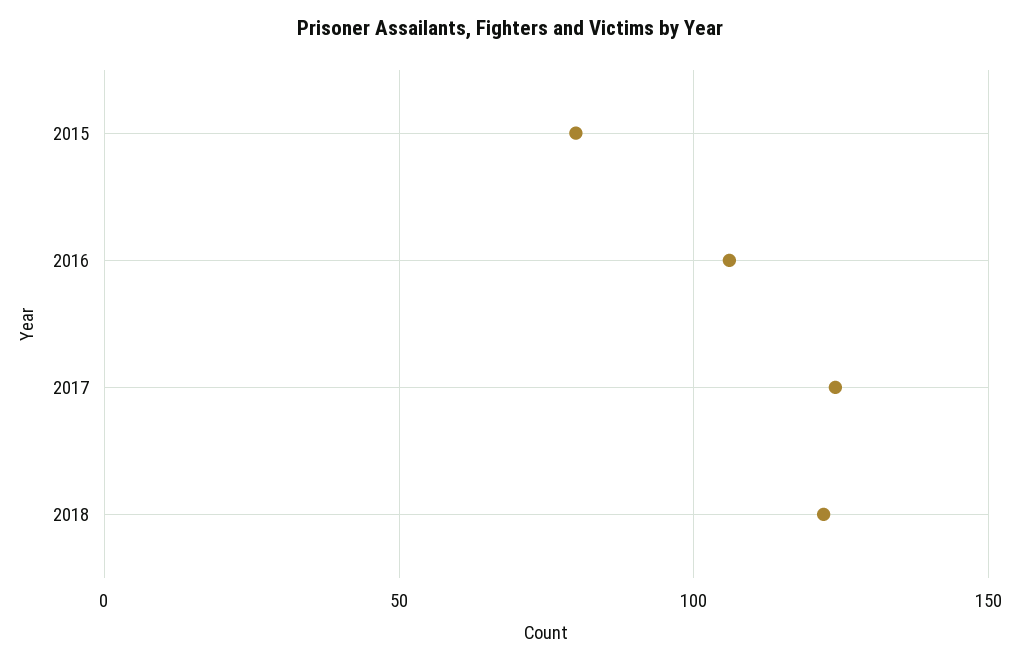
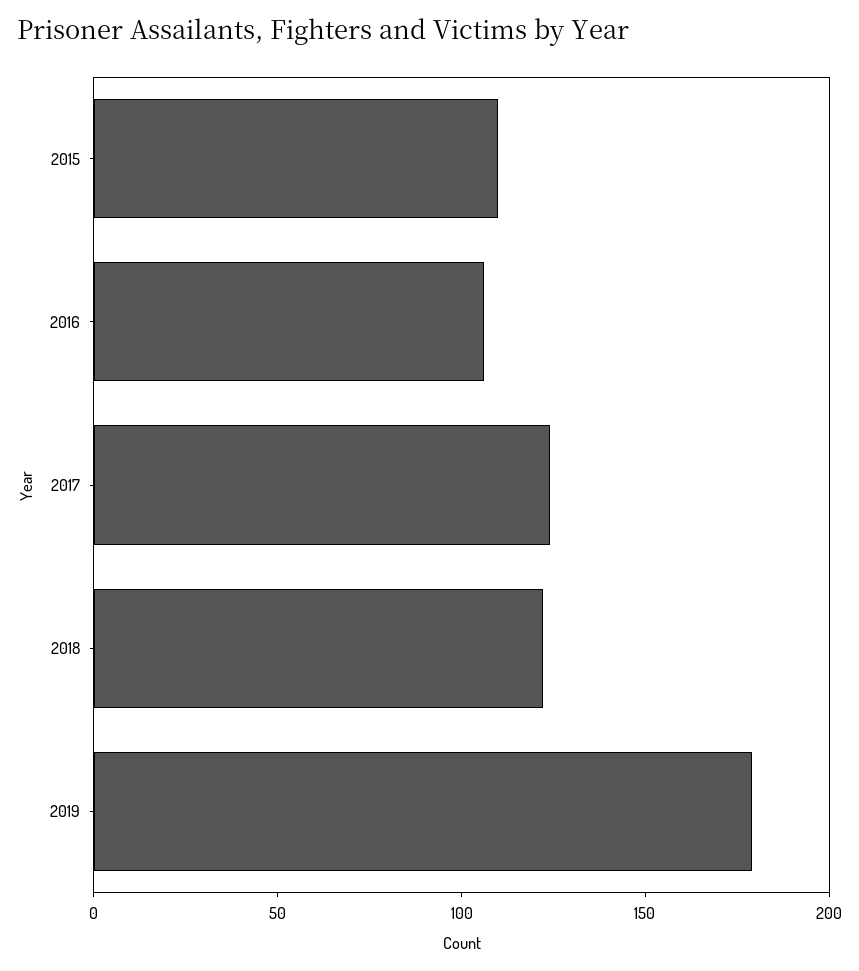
2015: 80 -> 110
2019: none -> 180

